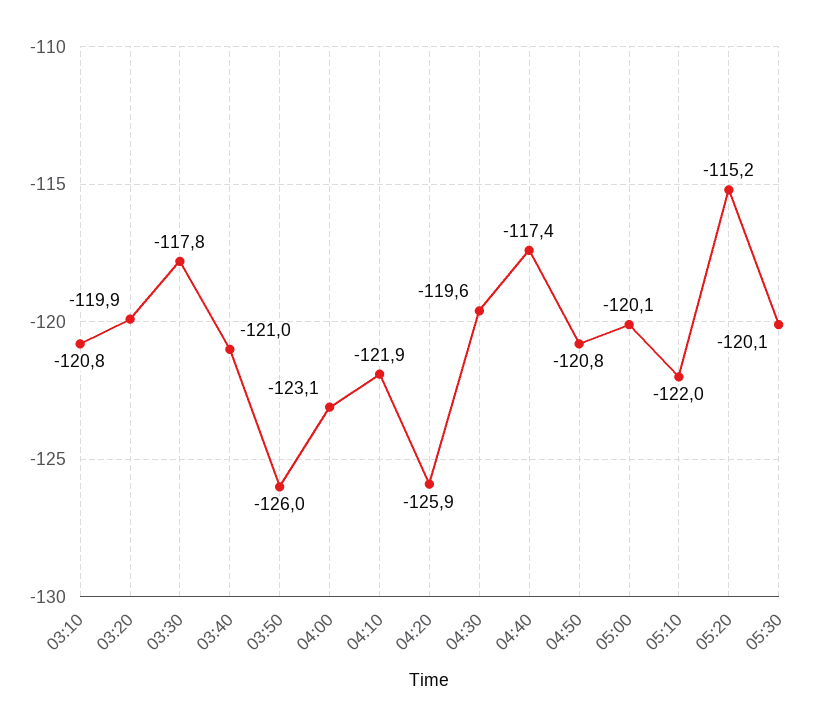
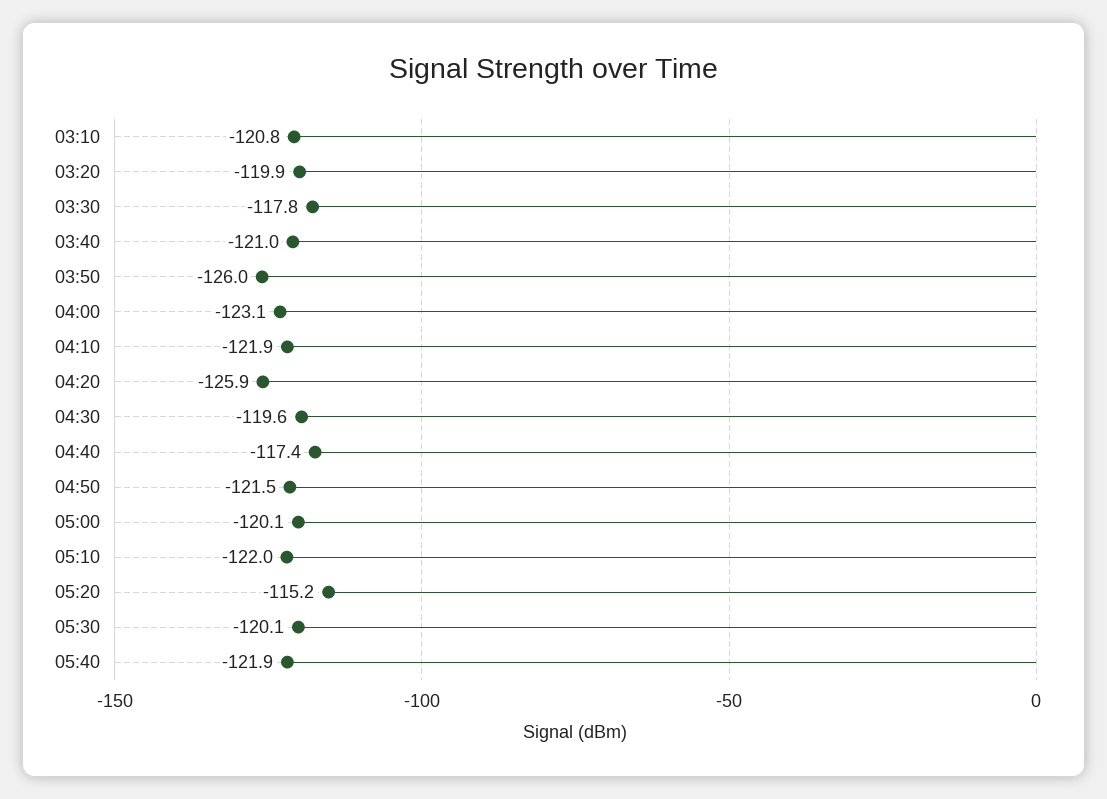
04:50: -120.8 -> -121.5
05:40: none -> -121.9

